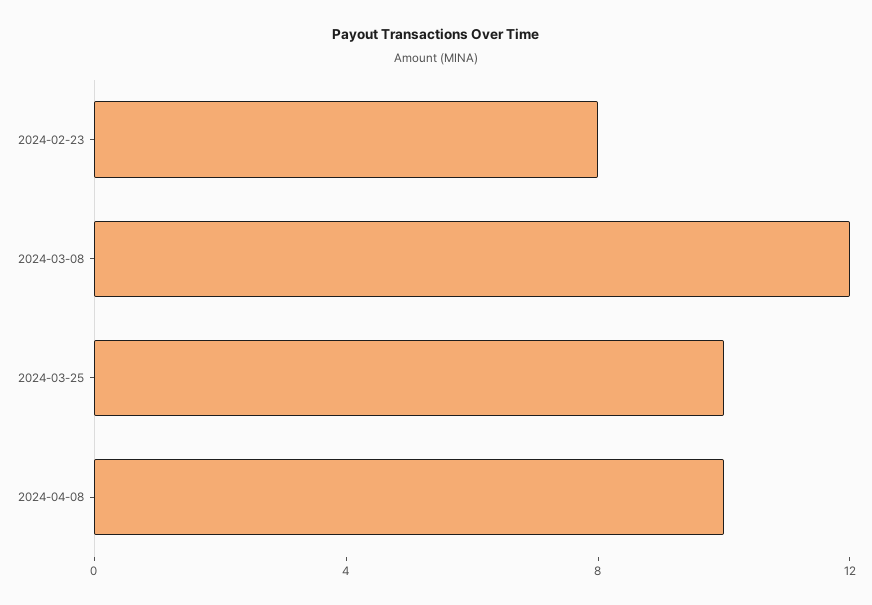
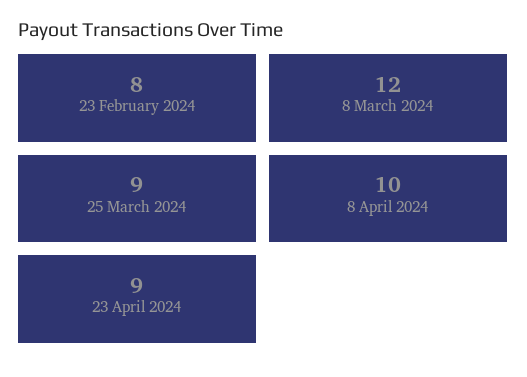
2024-03-25: 10 -> 9
23 April 2024: none -> 9

